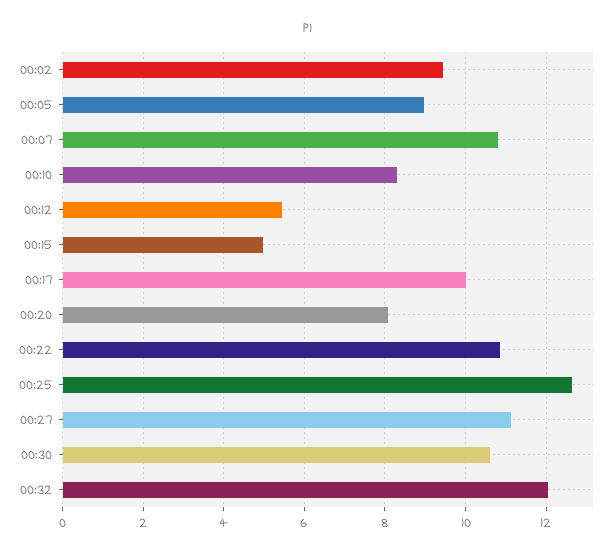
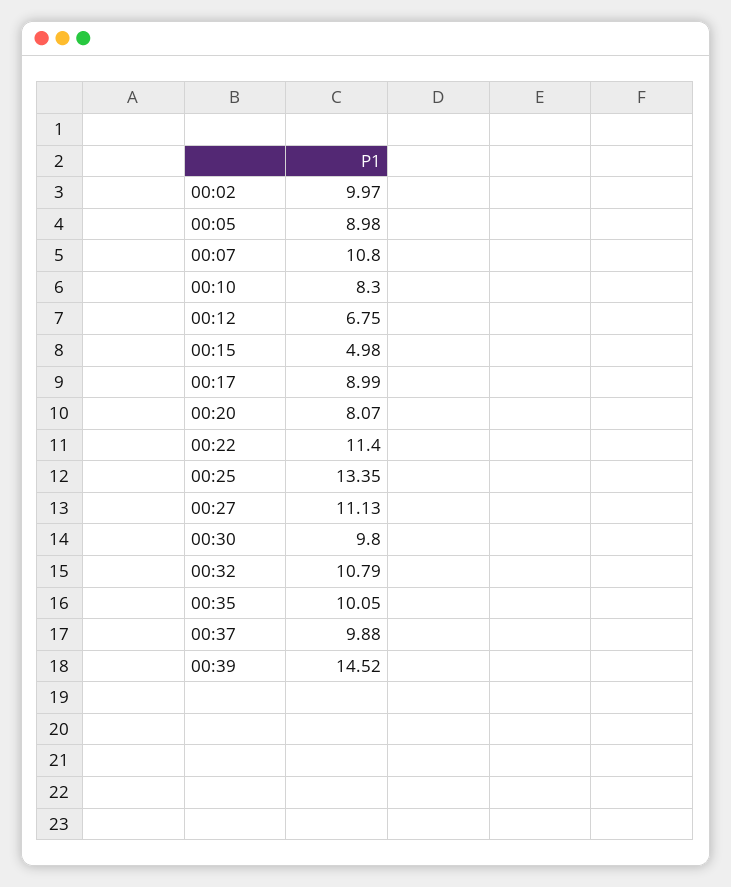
00:02: 9.4 -> 9.97
00:12: 5.4 -> 6.75
00:17: 10 -> 8.99
00:22: 10.8 -> 11.4
00:25: 12.6 -> 13.35
00:30: 10.6 -> 9.8
00:32: 12 -> 10.79
00:35: none -> 10.05
00:37: none -> 9.88
00:39: none -> 14.52

